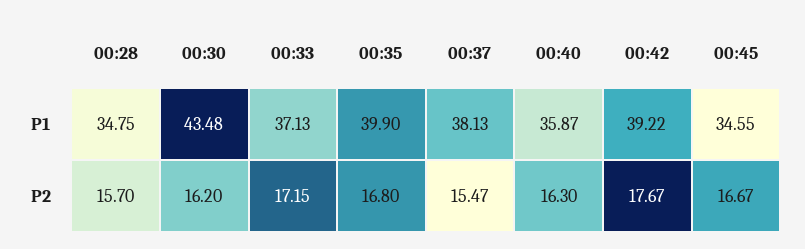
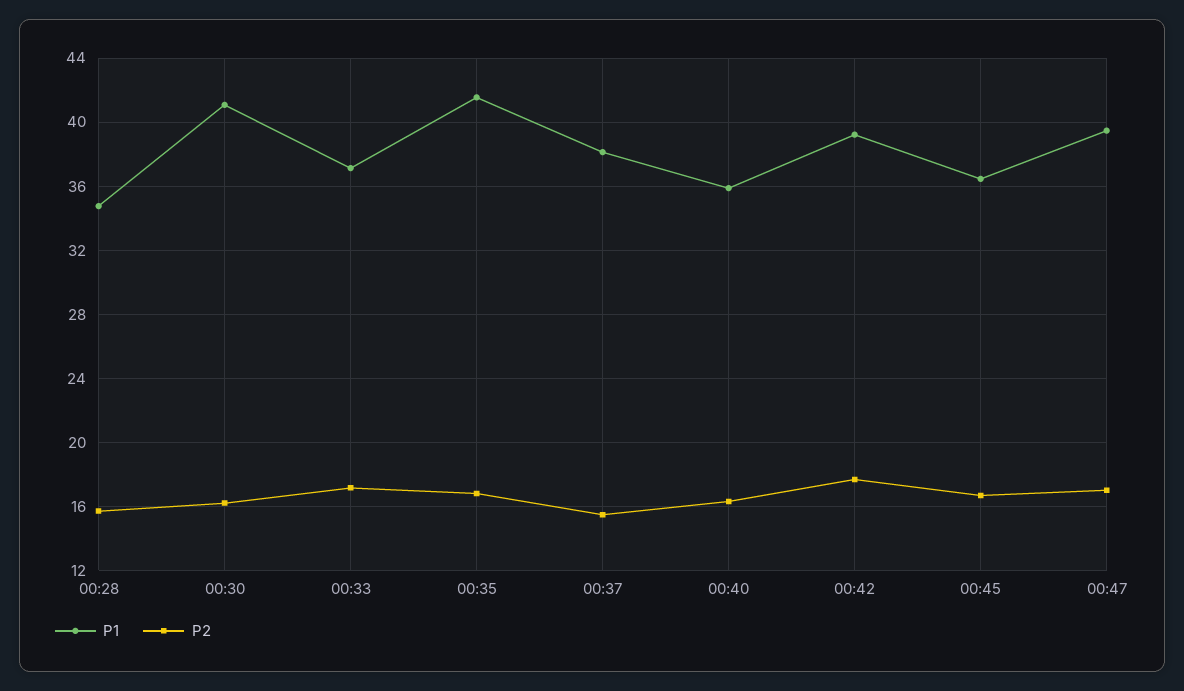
P1, 00:30: 43.48 -> 41
P1, 00:35: 39.9 -> 41.5
P1, 00:45: 34.55 -> 36.5
P1, 00:47: none -> 39.5
P2, 00:47: none -> 17

